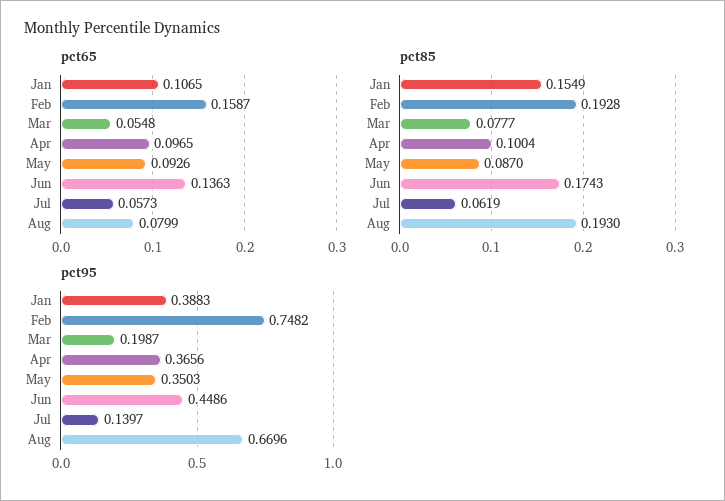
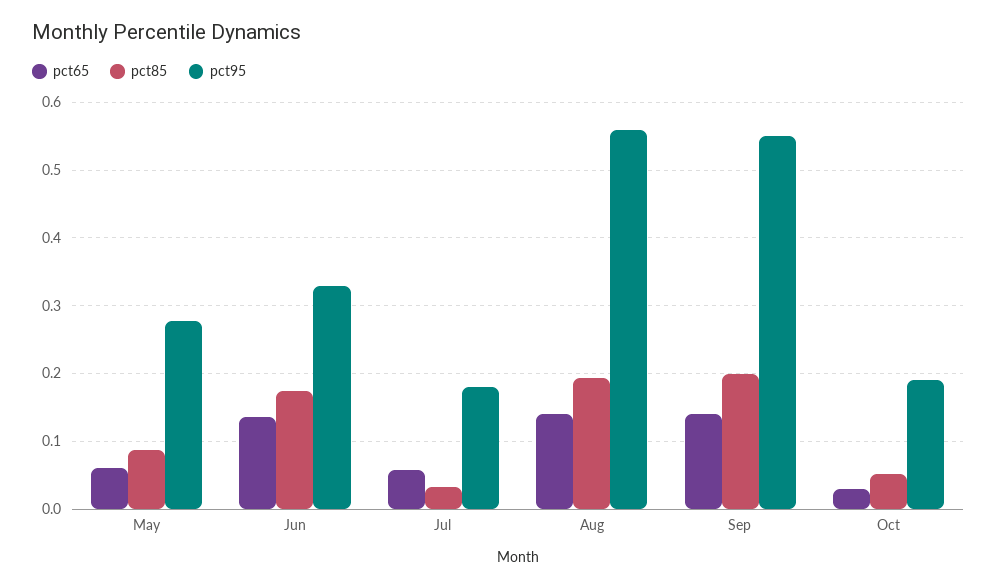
pct65, Jan: 0.1065 -> none
pct65, Feb: 0.1587 -> none
pct65, Mar: 0.0548 -> none
pct65, Apr: 0.0965 -> none
pct65, May: 0.0926 -> 0.06
pct65, Aug: 0.0799 -> 0.14
pct85, Jan: 0.1549 -> none
pct85, Feb: 0.1928 -> none
pct85, Mar: 0.0777 -> none
pct85, Apr: 0.1004 -> none
pct85, Jul: 0.0619 -> 0.03
pct95, Jan: 0.3883 -> none
pct95, Feb: 0.7482 -> none
pct95, Mar: 0.1987 -> none
pct95, Apr: 0.3656 -> none
pct95, May: 0.3503 -> 0.28
pct95, Jun: 0.4486 -> 0.33
pct95, Jul: 0.1397 -> 0.18
pct95, Aug: 0.6696 -> 0.56
pct65, Sep: none -> 0.14
pct85, Sep: none -> 0.2
pct95, Sep: none -> 0.55
pct65, Oct: none -> 0.03
pct85, Oct: none -> 0.05
pct95, Oct: none -> 0.19

